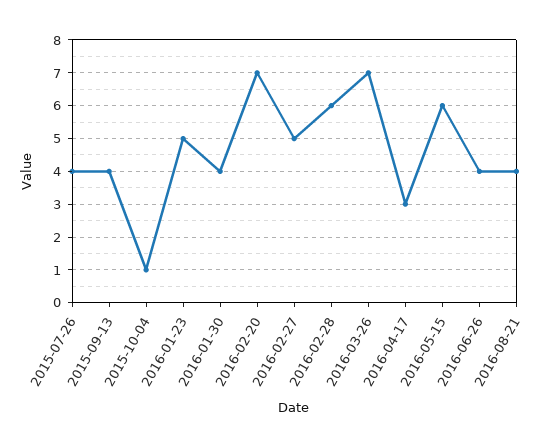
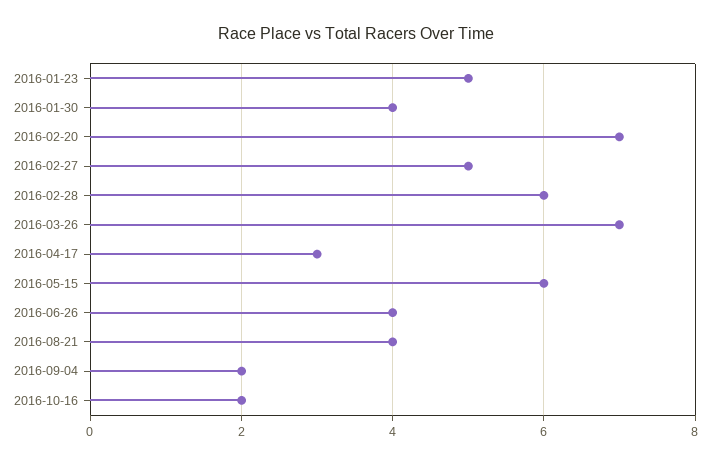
2015-07-26: 4 -> none
2015-09-13: 4 -> none
2015-10-04: 1 -> none
2016-09-04: none -> 2
2016-10-16: none -> 2

